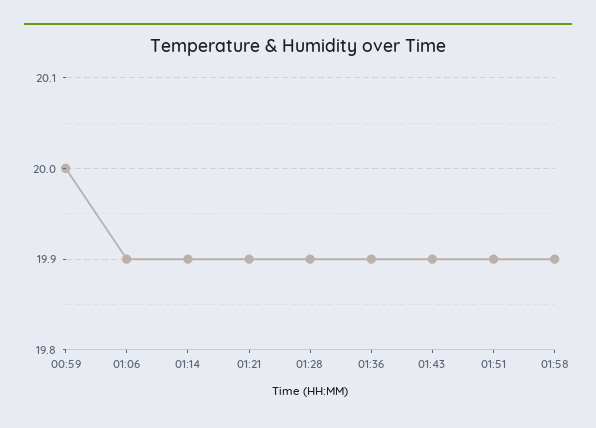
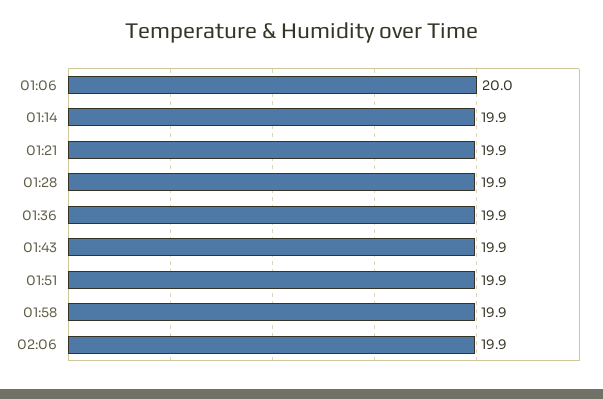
00:59: 20 -> none
01:06: 19.9 -> 20
02:06: none -> 19.9

